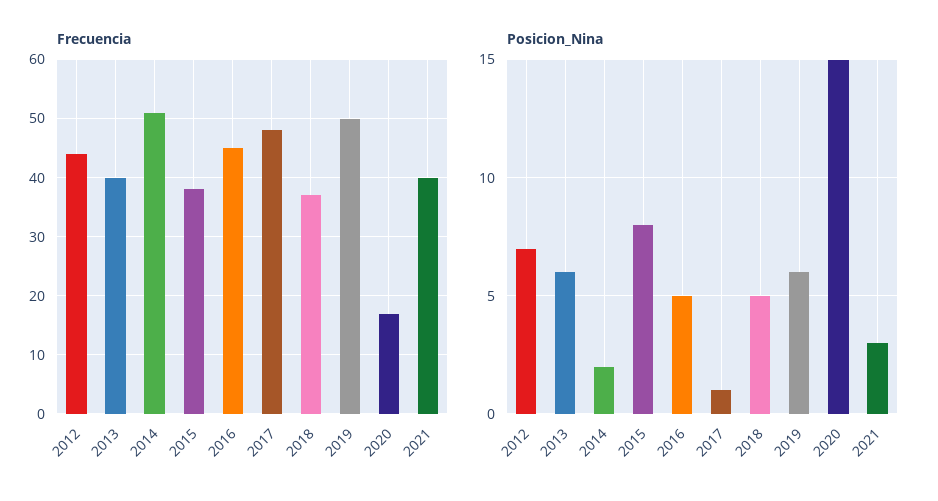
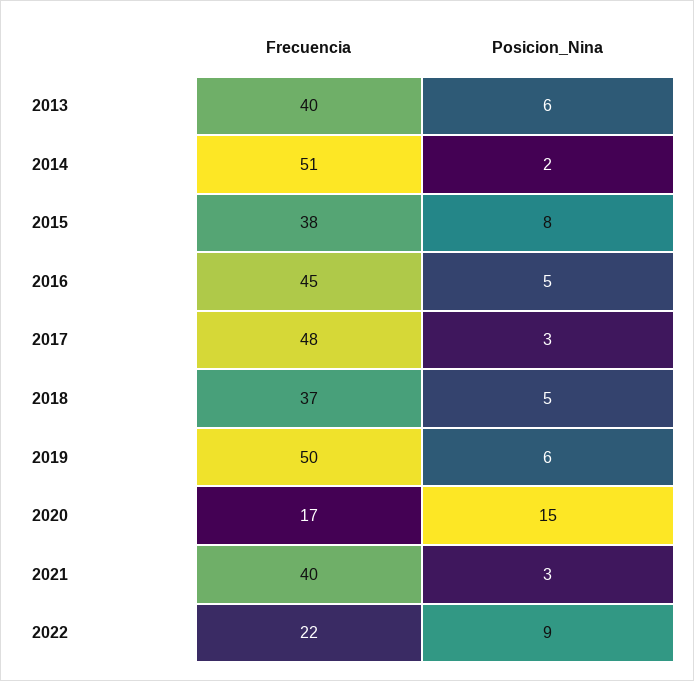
Frecuencia, 2012: 45 -> none
Posicion_Nina, 2012: 7 -> none
Posicion_Nina, 2017: 1 -> 3
Frecuencia, 2022: none -> 22
Posicion_Nina, 2022: none -> 9

